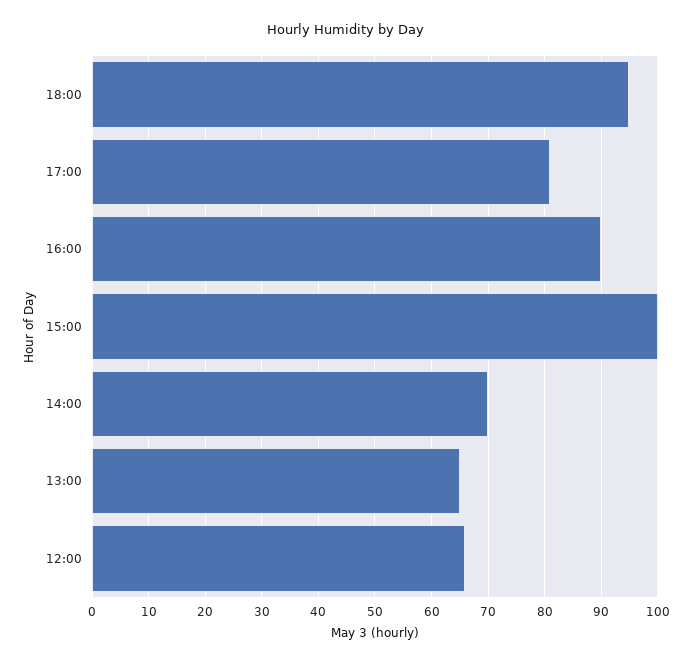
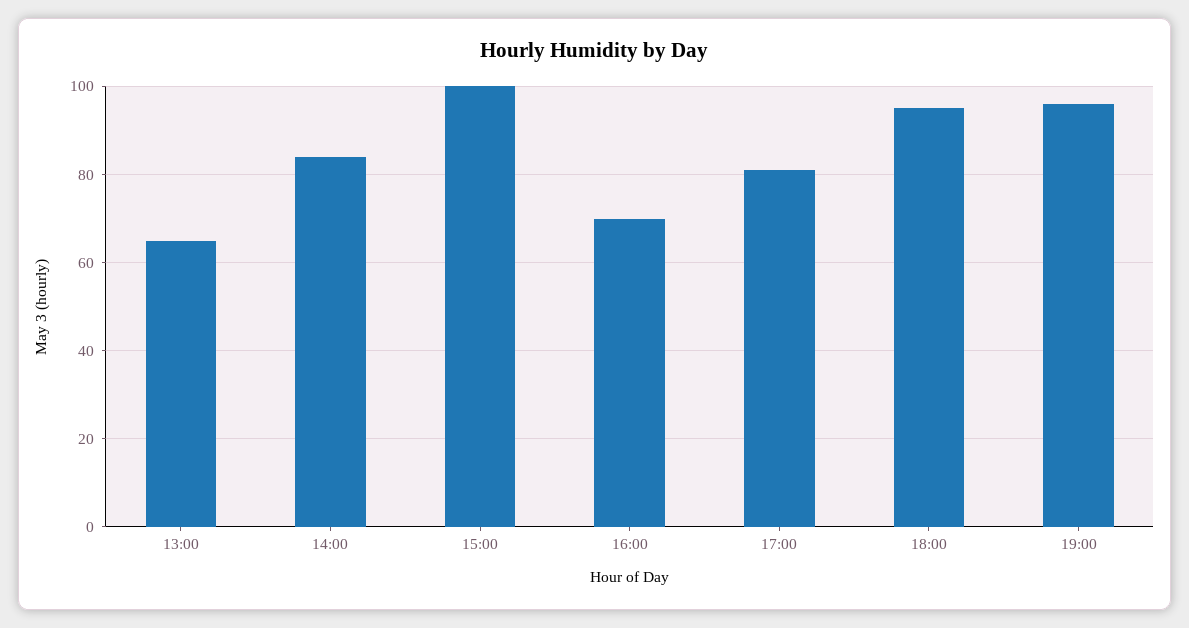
16:00: 90 -> 70
14:00: 70 -> 85
12:00: 65 -> none
19:00: none -> 95

